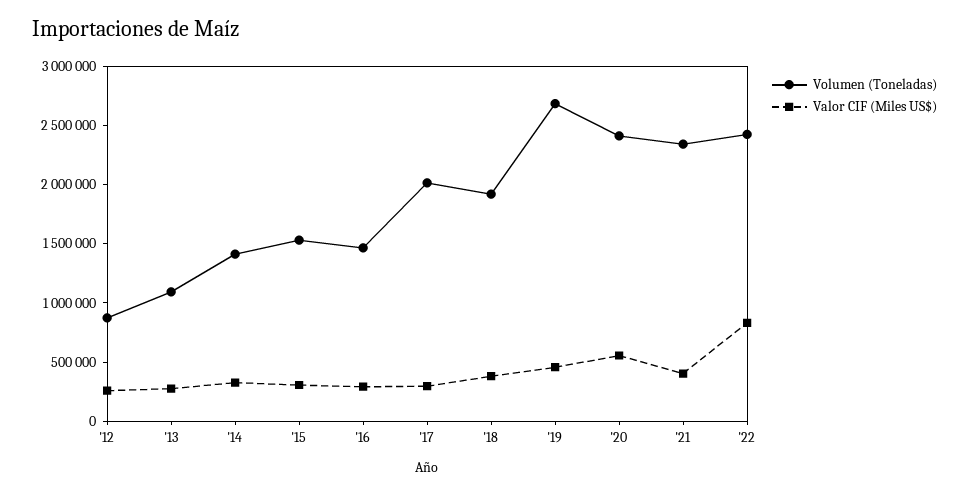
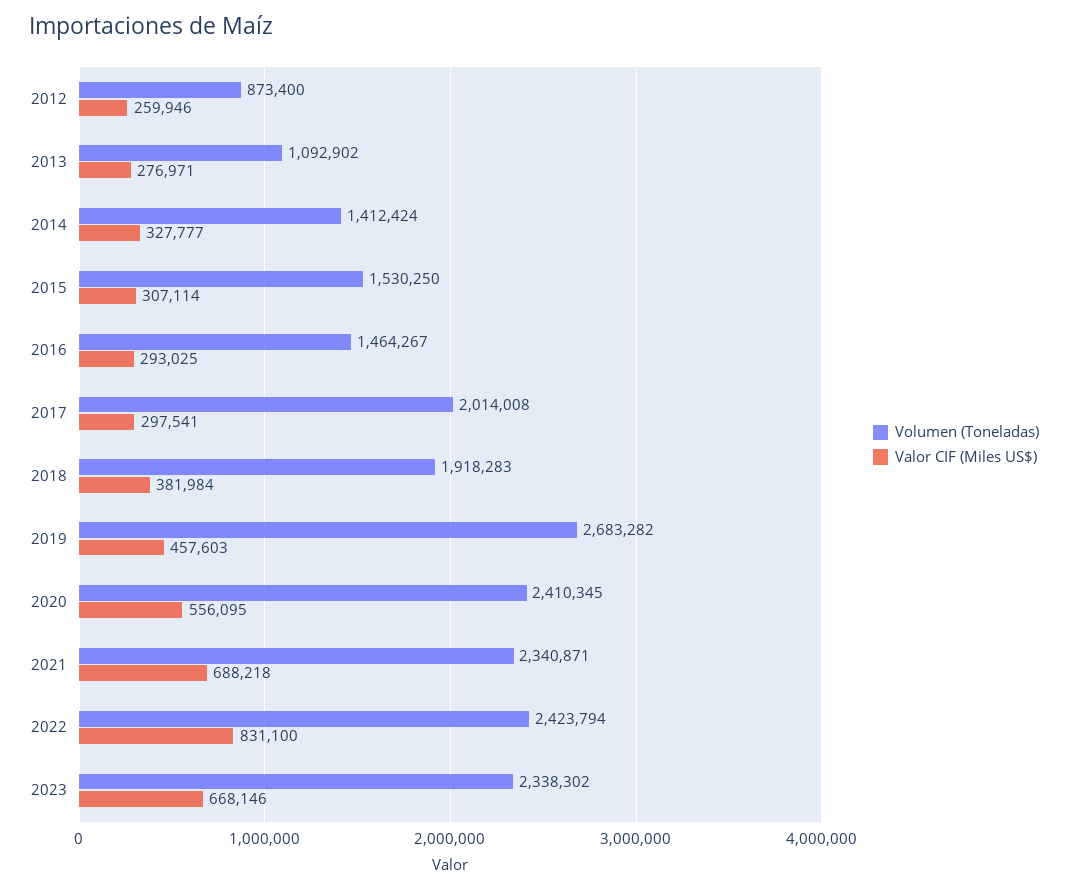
Valor CIF (Miles US$), '21: 400000 -> 688218
Volumen (Toneladas), 2023: none -> 2338302
Valor CIF (Miles US$), 2023: none -> 668146

